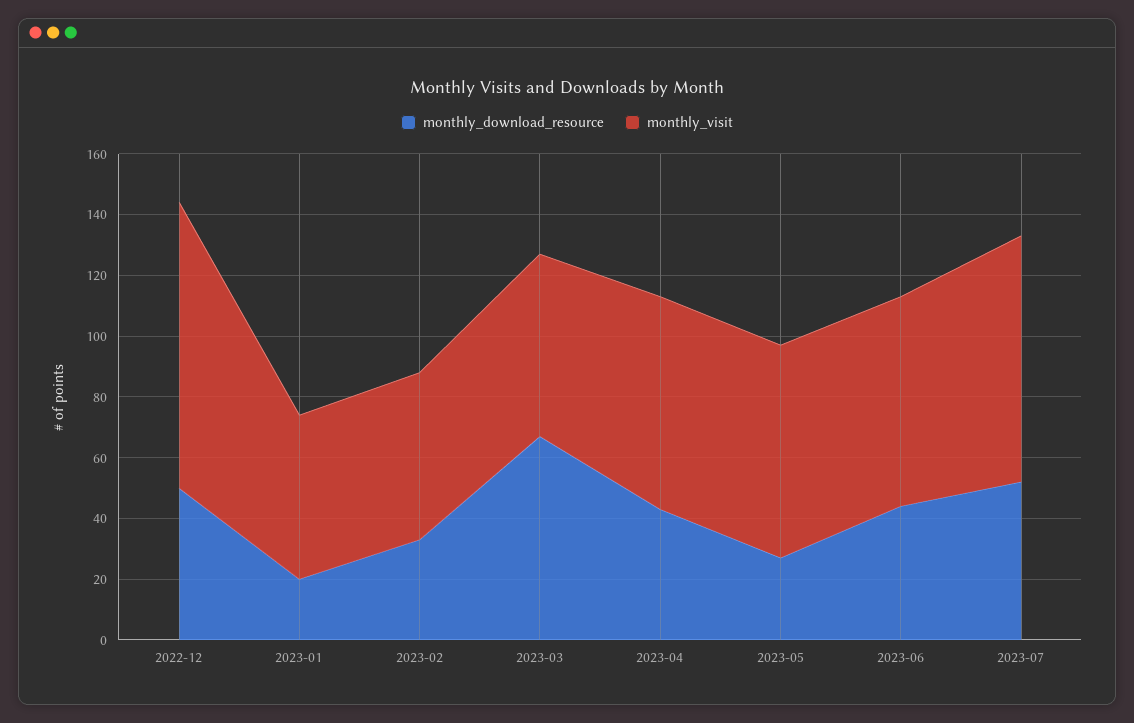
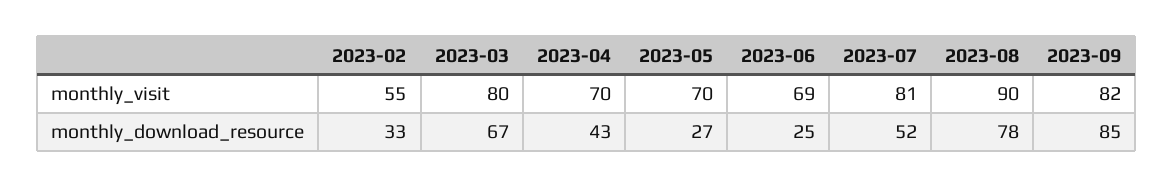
monthly_download_resource, 2022-12: 50 -> none
monthly_visit, 2022-12: 95 -> none
monthly_download_resource, 2023-01: 20 -> none
monthly_visit, 2023-01: 55 -> none
monthly_visit, 2023-03: 60 -> 80
monthly_download_resource, 2023-06: 45 -> 25
monthly_visit, 2023-08: none -> 90
monthly_visit, 2023-09: none -> 82
monthly_download_resource, 2023-08: none -> 78
monthly_download_resource, 2023-09: none -> 85

